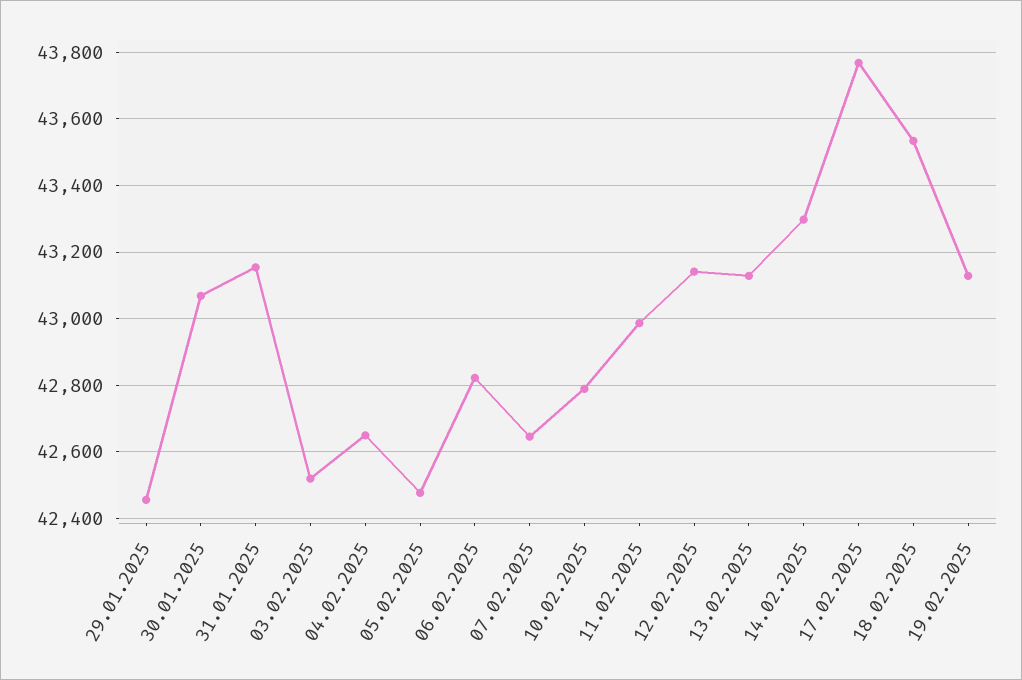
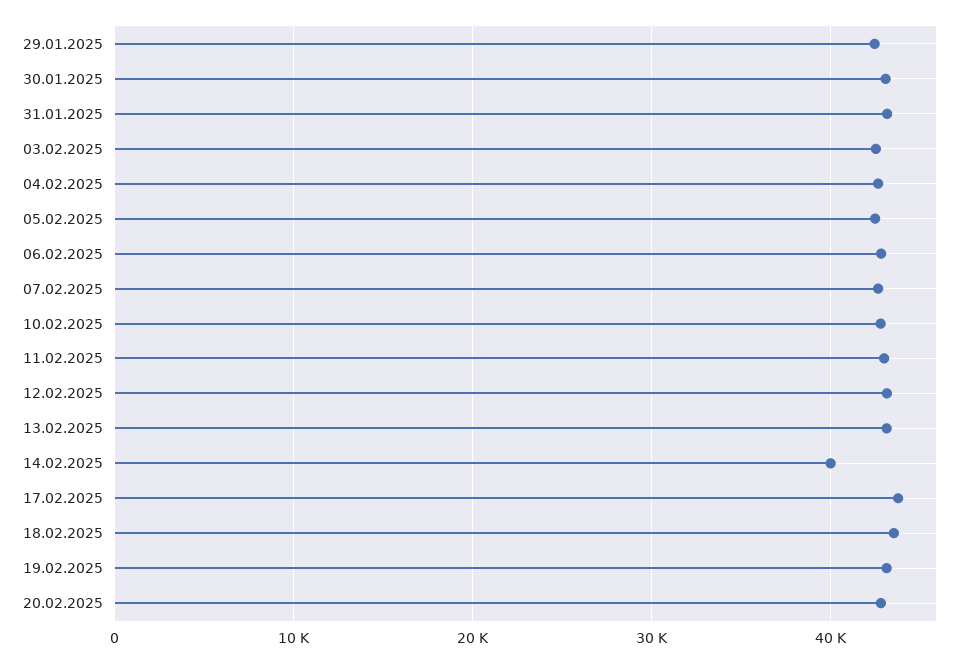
14.02.2025: 43300 -> 40000
20.02.2025: none -> 43000

